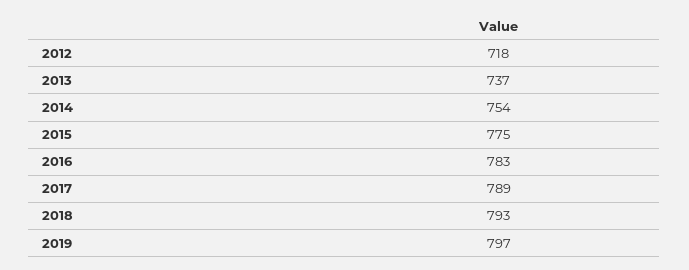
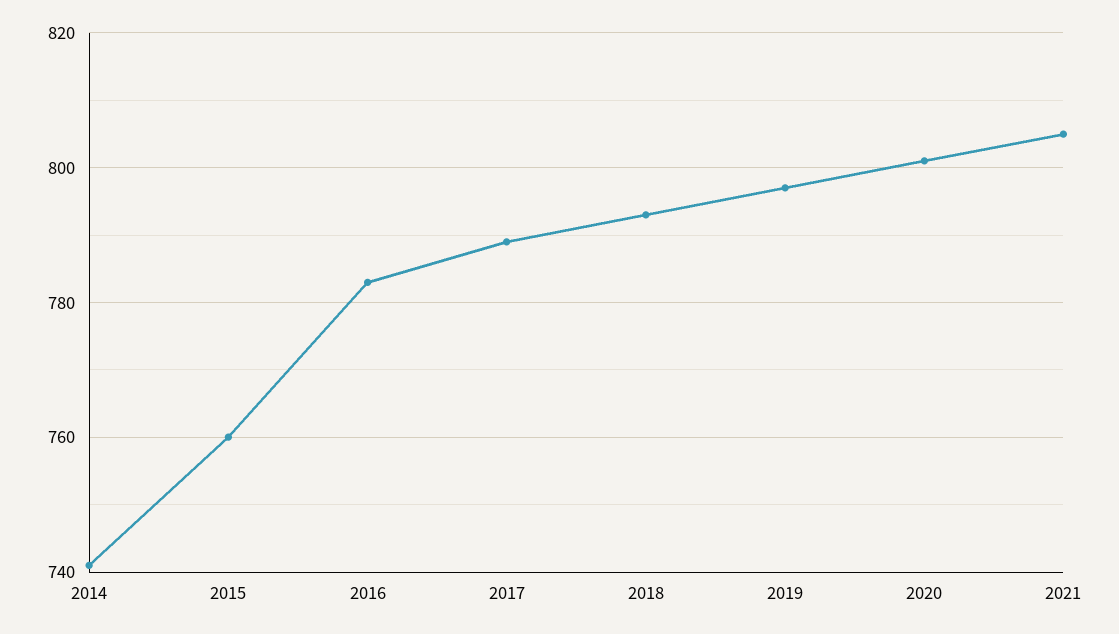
2012: 718 -> none
2013: 737 -> none
2014: 754 -> 740
2015: 775 -> 760
2020: none -> 800
2021: none -> 805

